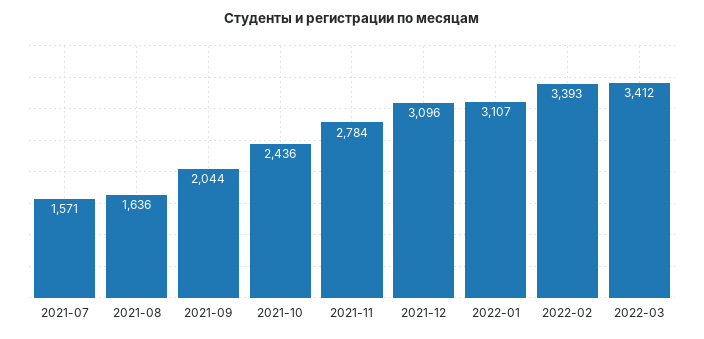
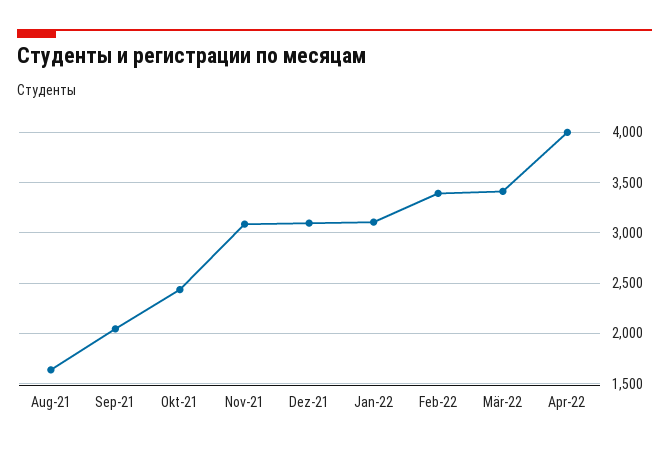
2021-07: 1571 -> none
2021-11: 2784 -> 3100
Apr-22: none -> 4000

